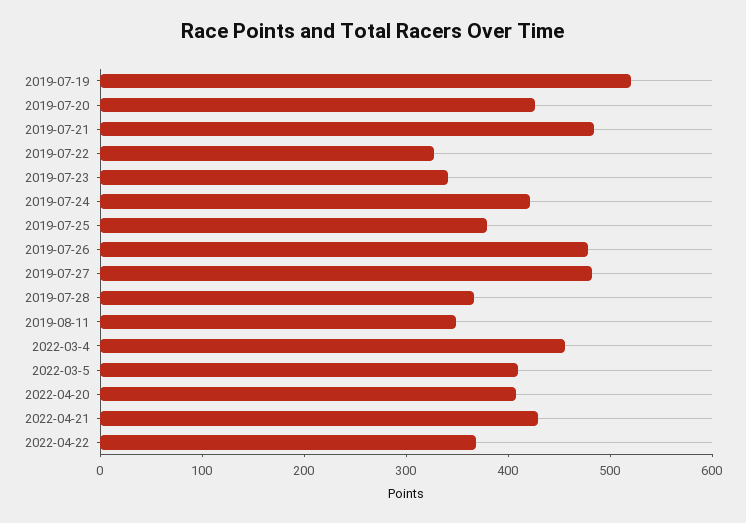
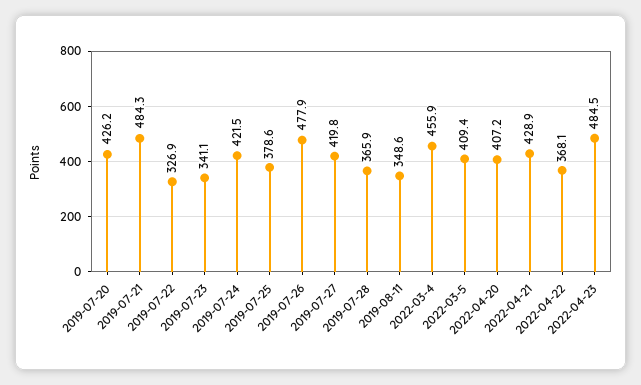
2019-07-19: 520 -> none
2019-07-27: 480 -> 419.8
2022-04-23: none -> 484.5

